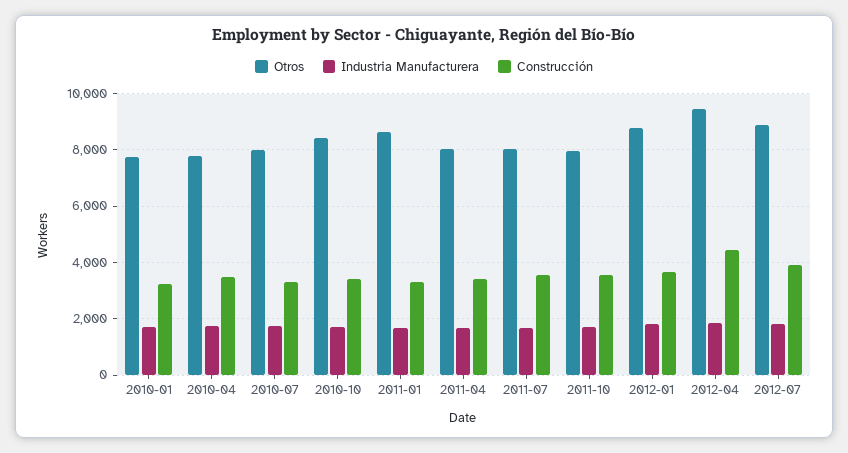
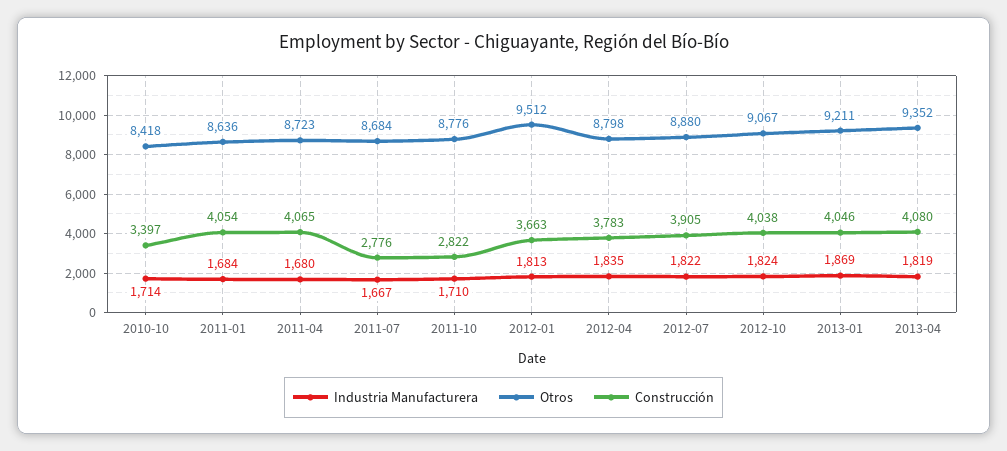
Otros, 2010-01: 7750 -> none
Industria Manufacturera, 2010-01: 1750 -> none
Construcción, 2010-01: 3250 -> none
Otros, 2010-04: 7750 -> none
Industria Manufacturera, 2010-04: 1750 -> none
Construcción, 2010-04: 3500 -> none
Otros, 2010-07: 8000 -> none
Industria Manufacturera, 2010-07: 1750 -> none
Construcción, 2010-07: 3250 -> none
Construcción, 2011-01: 3250 -> 4054
Otros, 2011-04: 8000 -> 8723
Construcción, 2011-04: 3500 -> 4065
Otros, 2011-07: 8000 -> 8684
Construcción, 2011-07: 3500 -> 2776
Otros, 2011-10: 8000 -> 8776
Construcción, 2011-10: 3500 -> 2822
Otros, 2012-01: 8750 -> 9512
Otros, 2012-04: 9500 -> 8798
Construcción, 2012-04: 4500 -> 3783
Industria Manufacturera, 2012-10: none -> 1824
Otros, 2012-10: none -> 9067
Construcción, 2012-10: none -> 4038
Industria Manufacturera, 2013-01: none -> 1869
Otros, 2013-01: none -> 9211
Construcción, 2013-01: none -> 4046
Industria Manufacturera, 2013-04: none -> 1819
Otros, 2013-04: none -> 9352
Construcción, 2013-04: none -> 4080

